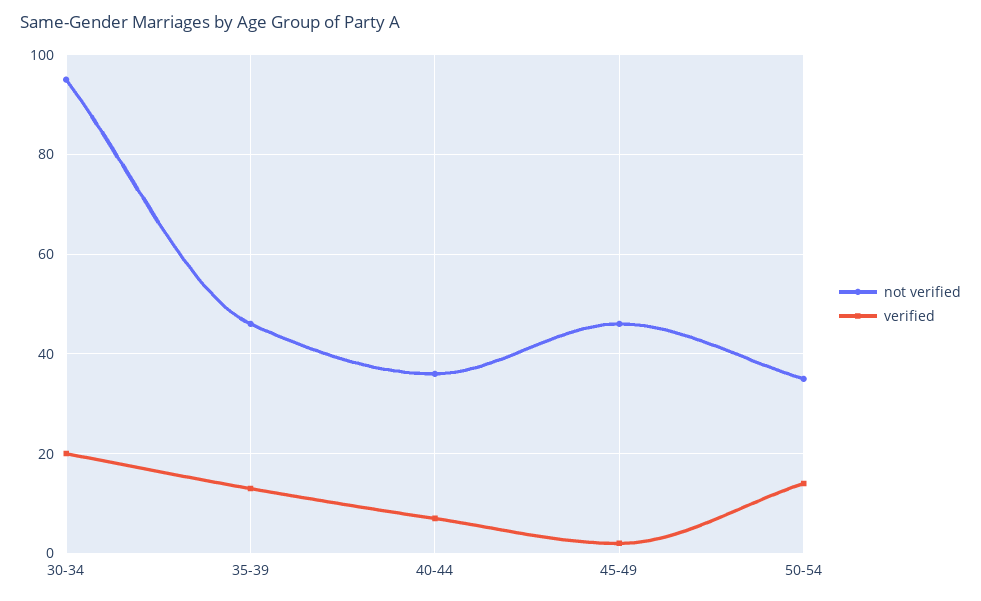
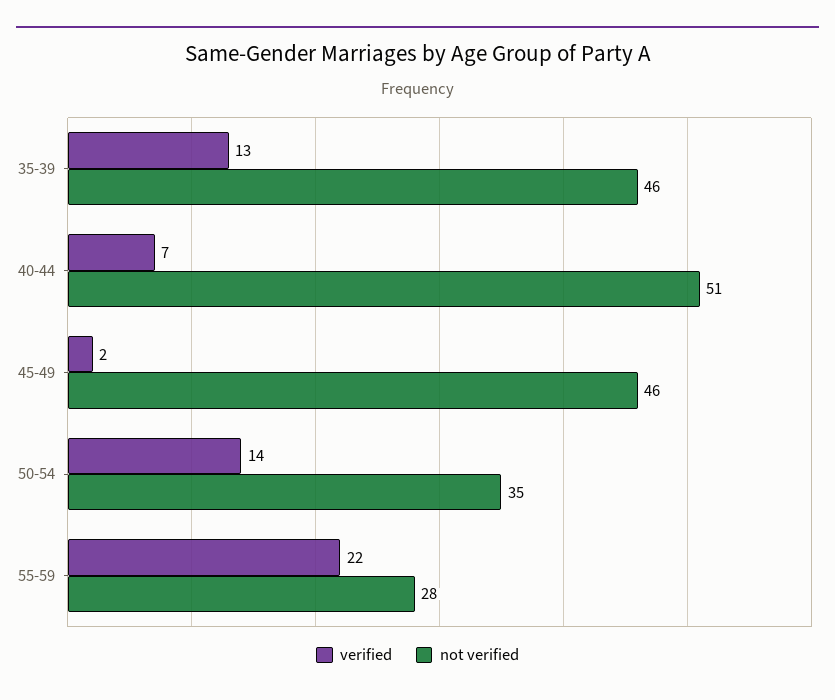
not verified, 30-34: 95 -> none
verified, 30-34: 20 -> none
not verified, 40-44: 35 -> 51
verified, 55-59: none -> 22
not verified, 55-59: none -> 28

